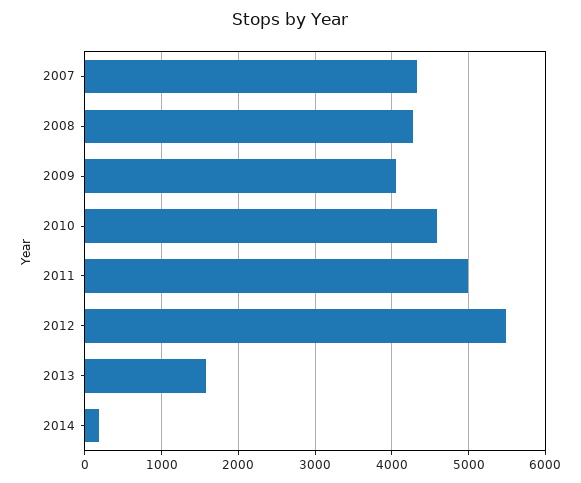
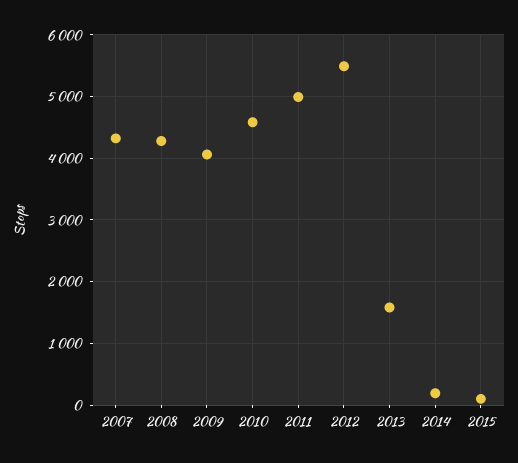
2015: none -> 100

